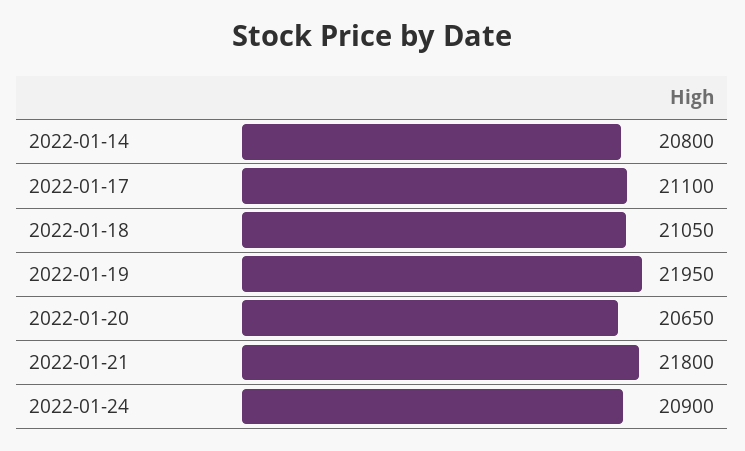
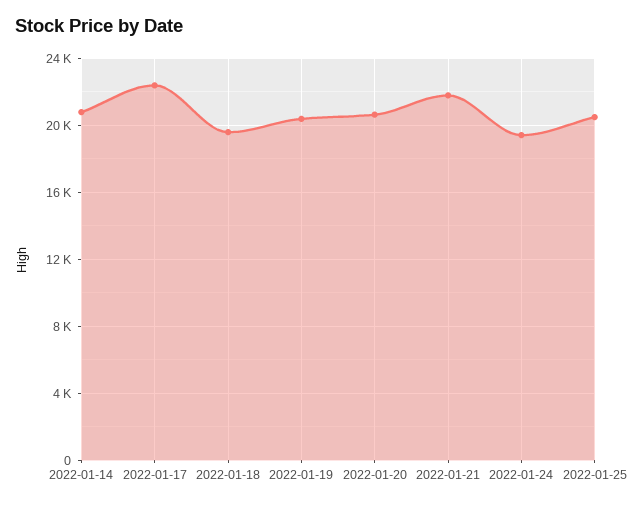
2022-01-17: 21100 -> 22500
2022-01-18: 21050 -> 19500
2022-01-19: 21950 -> 20500
2022-01-24: 20900 -> 19500
2022-01-25: none -> 20500

